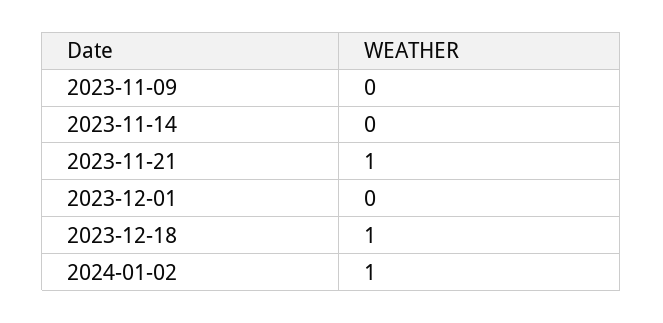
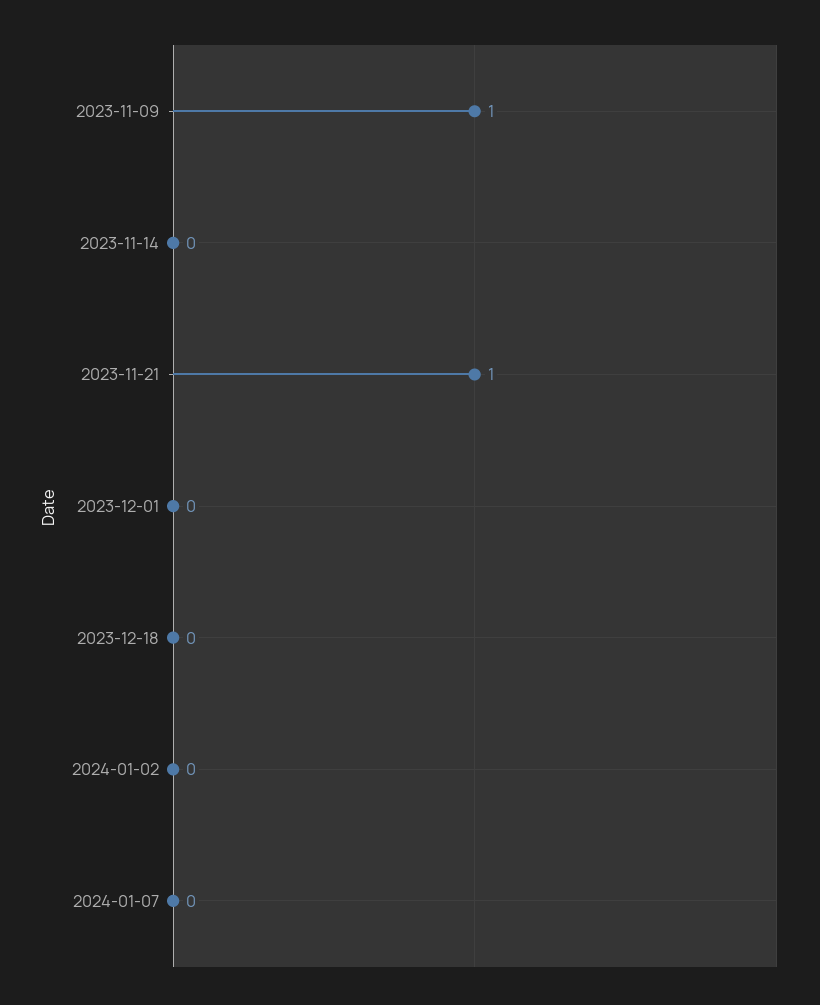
2023-11-09: 0 -> 1
2023-12-18: 1 -> 0
2024-01-02: 1 -> 0
2024-01-07: none -> 0

